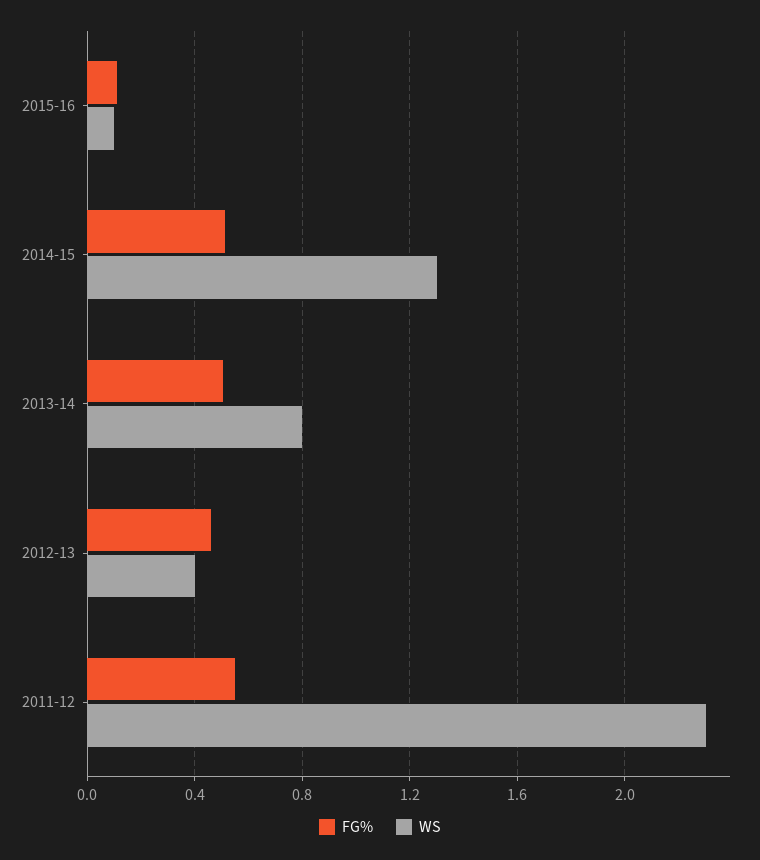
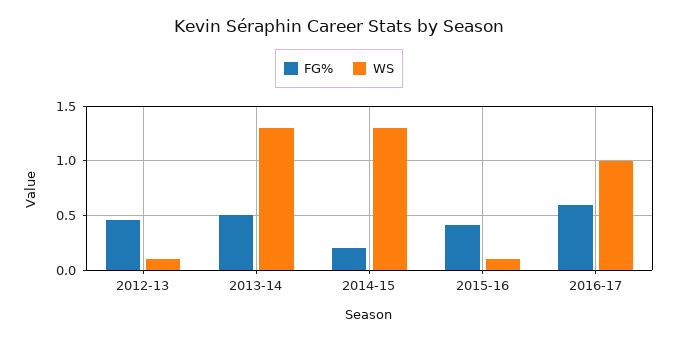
FG%, 2015-16: 0.1 -> 0.4
FG%, 2014-15: 0.5 -> 0.2
WS, 2013-14: 0.8 -> 1.3
WS, 2012-13: 0.4 -> 0.1
FG%, 2011-12: 0.55 -> none
WS, 2011-12: 2.3 -> none
FG%, 2016-17: none -> 0.6
WS, 2016-17: none -> 1

